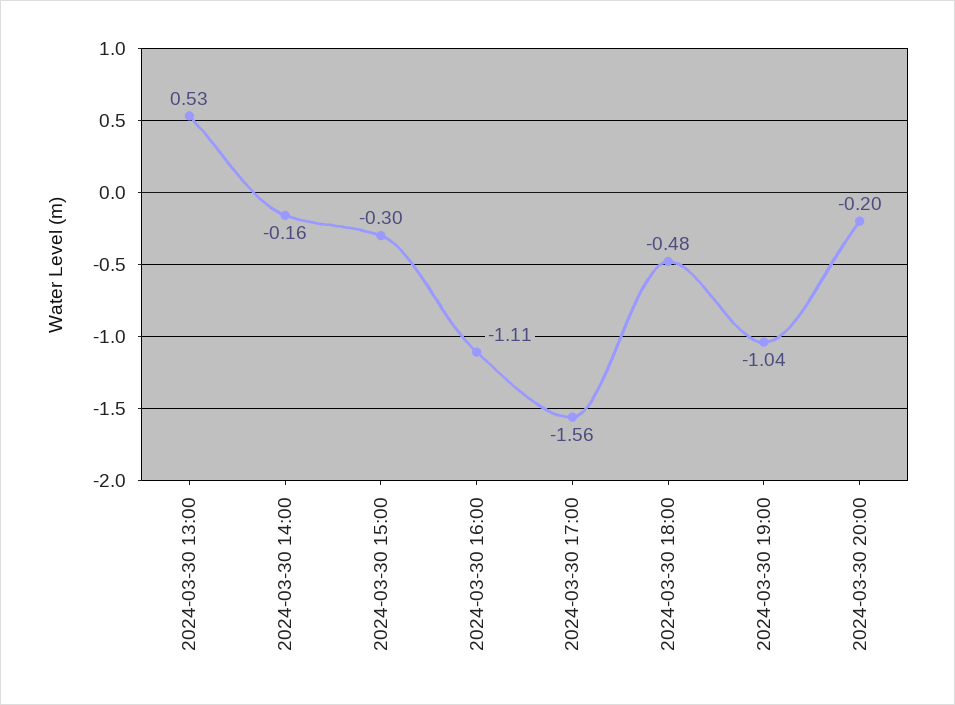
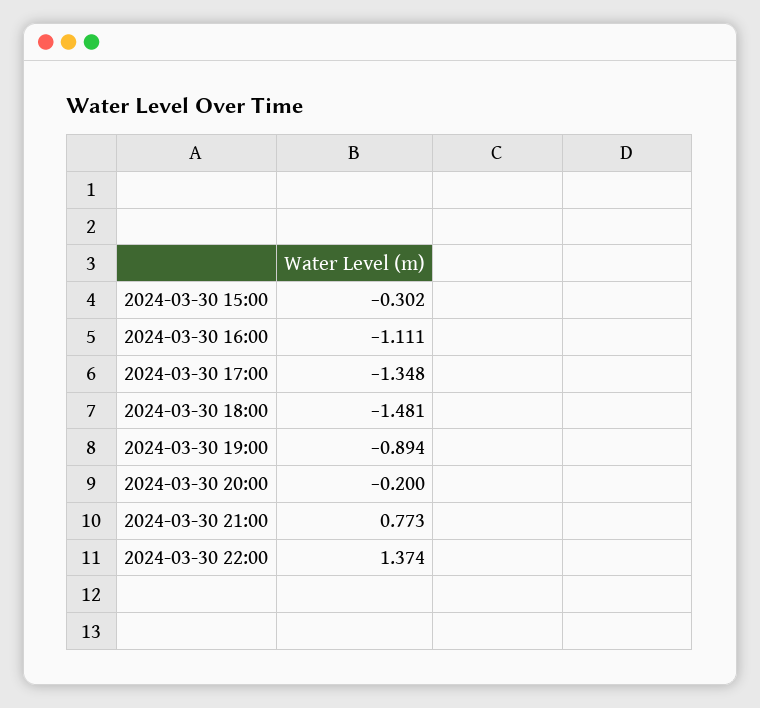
2024-03-30 13:00: 0.53 -> none
2024-03-30 14:00: -0.16 -> none
2024-03-30 17:00: -1.56 -> -1.348
2024-03-30 18:00: -0.48 -> -1.481
2024-03-30 19:00: -1.04 -> -0.894
2024-03-30 21:00: none -> 0.773
2024-03-30 22:00: none -> 1.374

